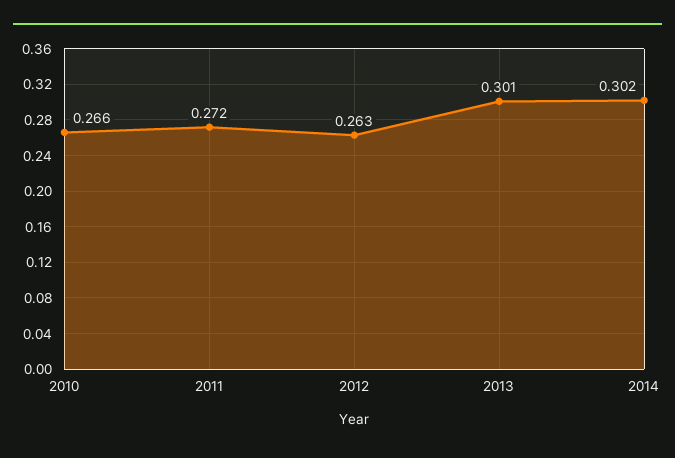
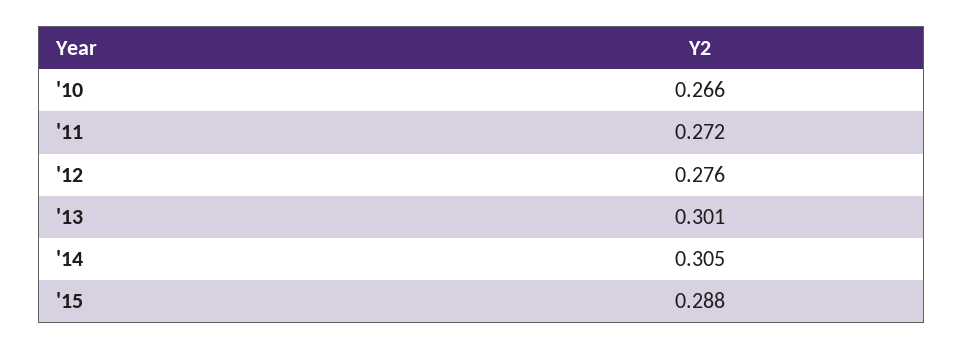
2012: 0.263 -> 0.276
2014: 0.302 -> 0.305
'15: none -> 0.288

